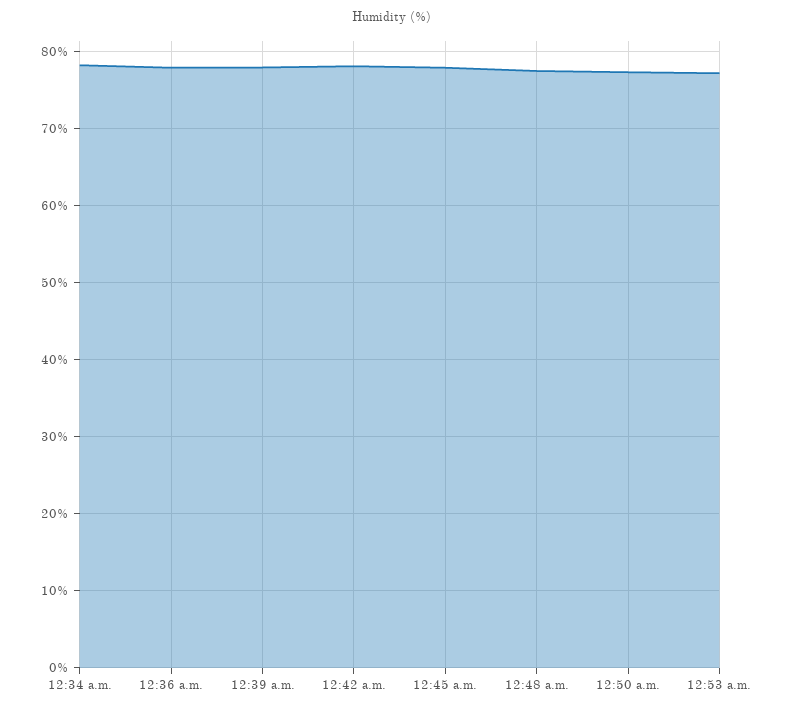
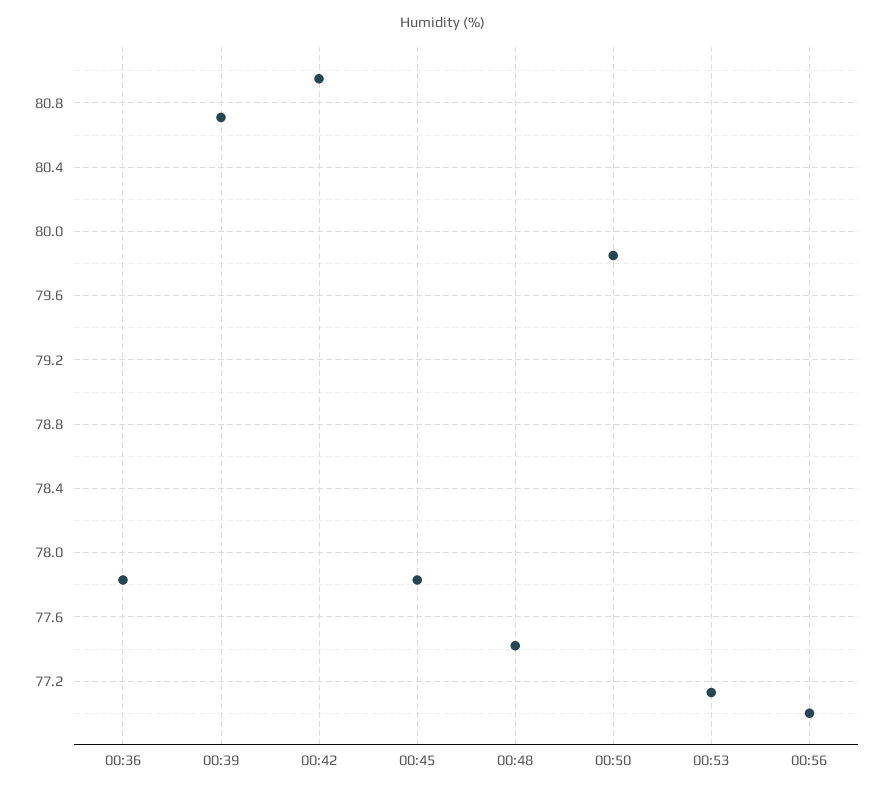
12:34 a.m.: 78 -> none
12:39 a.m.: 78 -> 80.7
12:42 a.m.: 78 -> 80.95
12:50 a.m.: 77 -> 79.85
00:56: none -> 77

